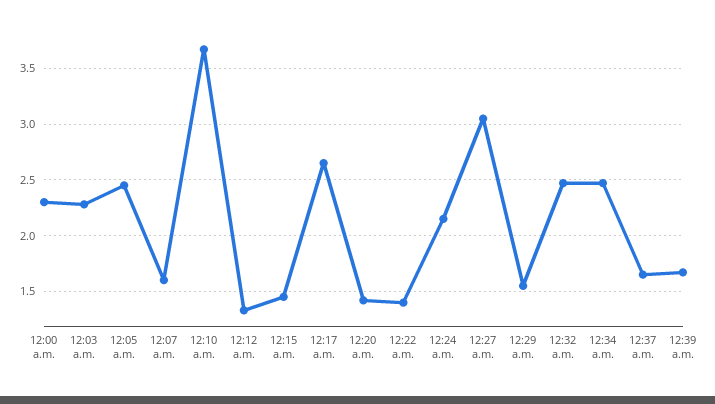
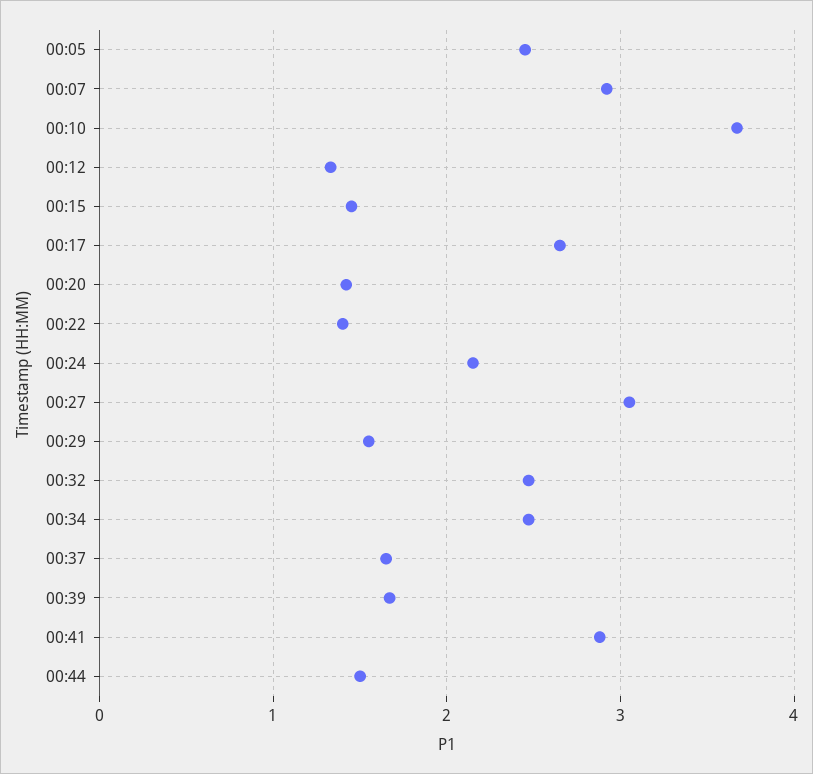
12:00 a.m.: 2.3 -> none
12:03 a.m.: 2.3 -> none
12:07 a.m.: 1.6 -> 2.9
00:41: none -> 2.9
00:44: none -> 1.5

